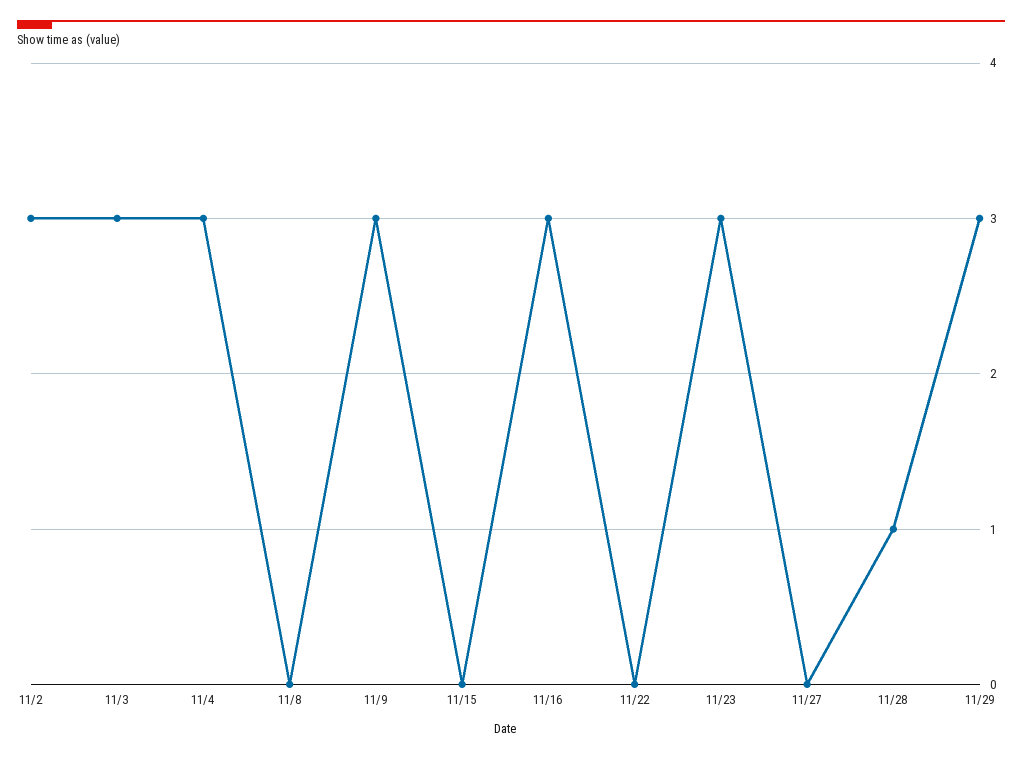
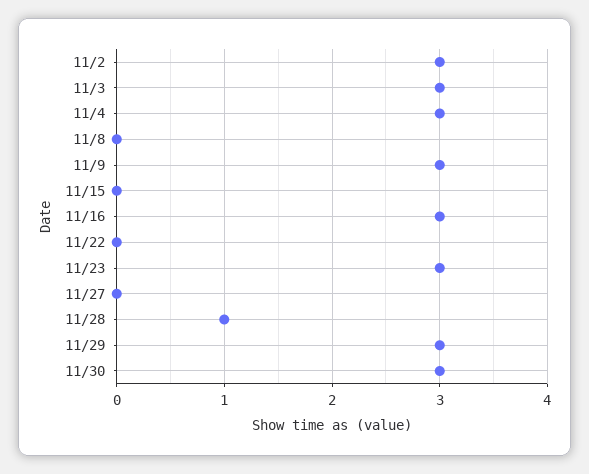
11/30: none -> 3

